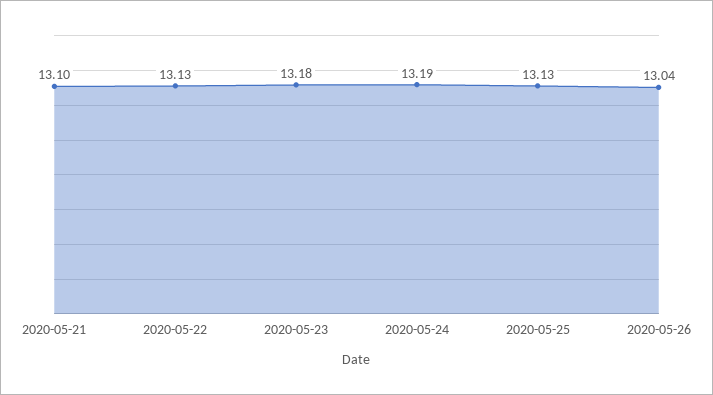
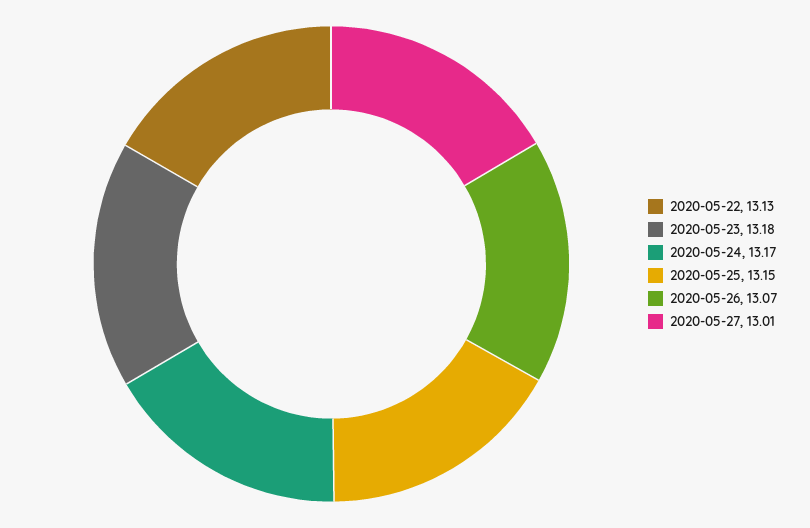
2020-05-21: 13.1 -> none
2020-05-24: 13.19 -> 13.17
2020-05-25: 13.13 -> 13.15
2020-05-26: 13.04 -> 13.07
2020-05-27: none -> 13.01

